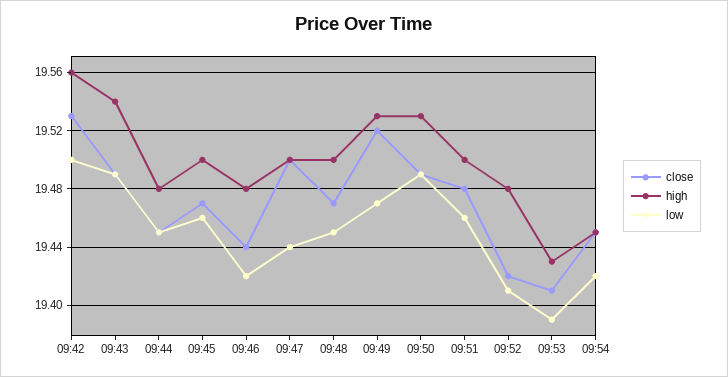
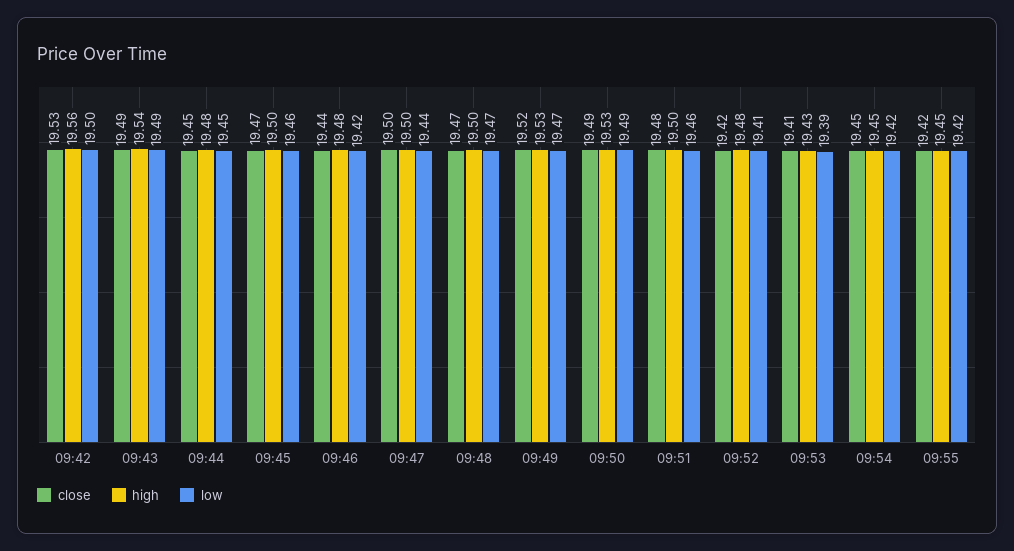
low, 09:48: 19.45 -> 19.47
close, 09:55: none -> 19.42
high, 09:55: none -> 19.45
low, 09:55: none -> 19.42

